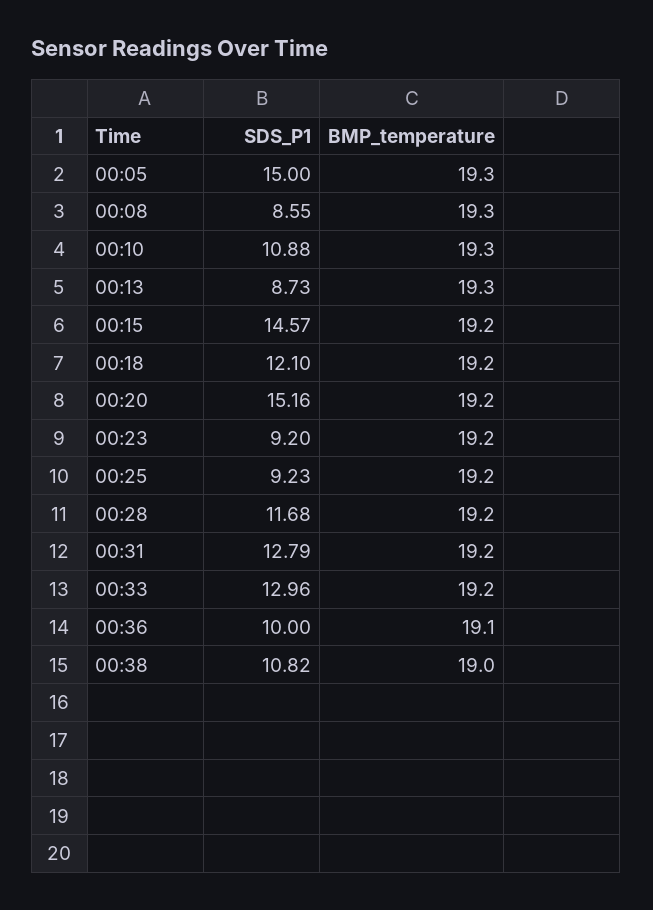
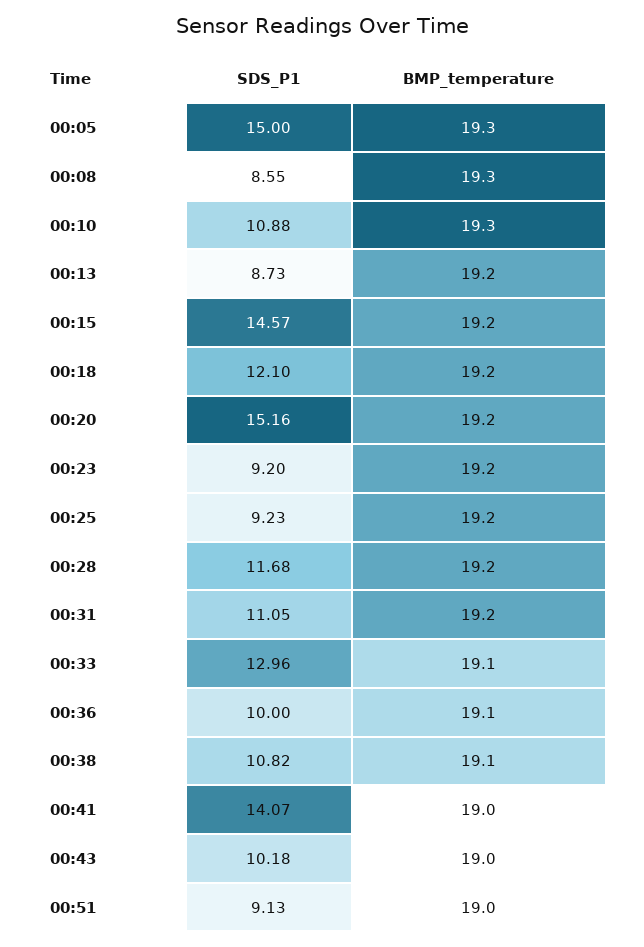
BMP_temperature, 00:13: 19.3 -> 19.2
SDS_P1, 00:31: 12.79 -> 11.05
BMP_temperature, 00:33: 19.2 -> 19.1
BMP_temperature, 00:38: 19 -> 19.1
SDS_P1, 00:41: none -> 14.07
BMP_temperature, 00:41: none -> 19
SDS_P1, 00:43: none -> 10.18
BMP_temperature, 00:43: none -> 19
SDS_P1, 00:51: none -> 9.13
BMP_temperature, 00:51: none -> 19

